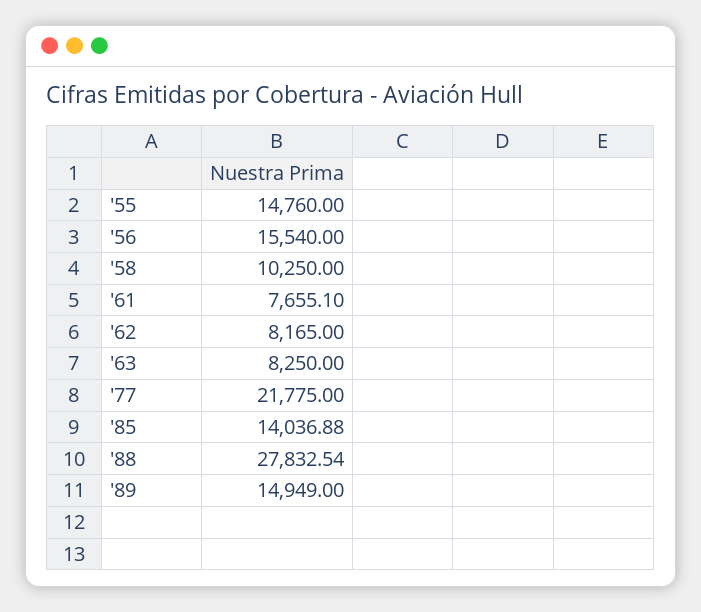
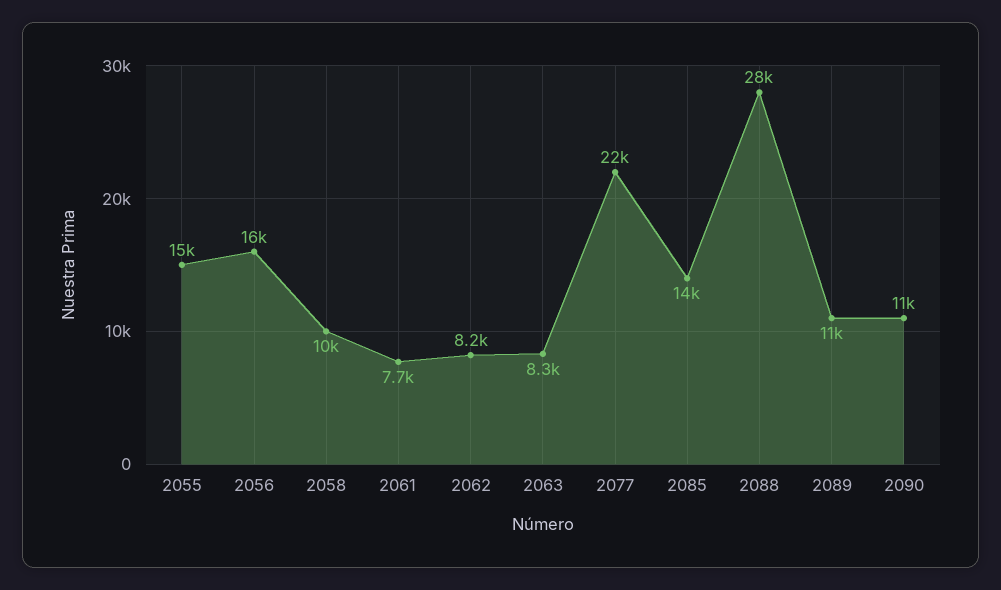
'89: 14949 -> 11000
2090: none -> 11000

